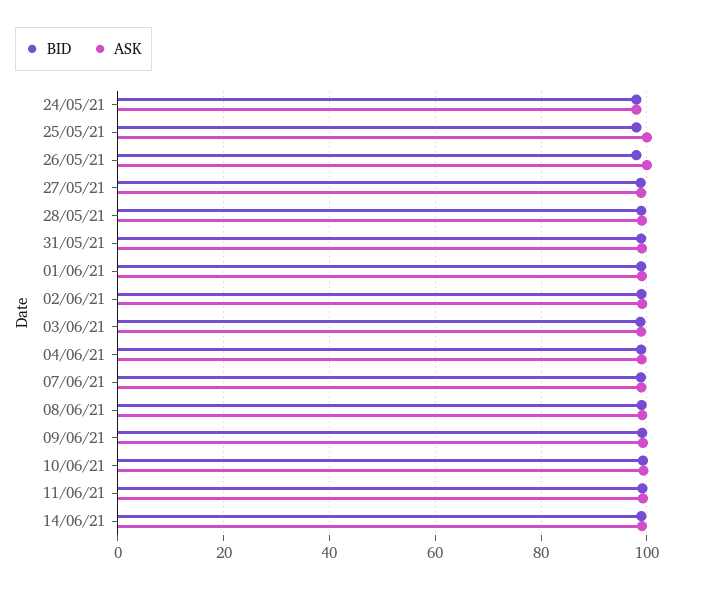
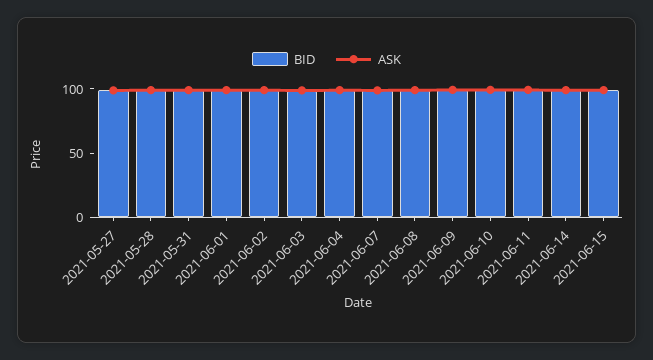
BID, 24/05/21: 98 -> none
ASK, 24/05/21: 98 -> none
BID, 25/05/21: 98 -> none
ASK, 25/05/21: 100 -> none
BID, 26/05/21: 98 -> none
ASK, 26/05/21: 100 -> none
BID, 2021-06-15: none -> 100
ASK, 2021-06-15: none -> 100

